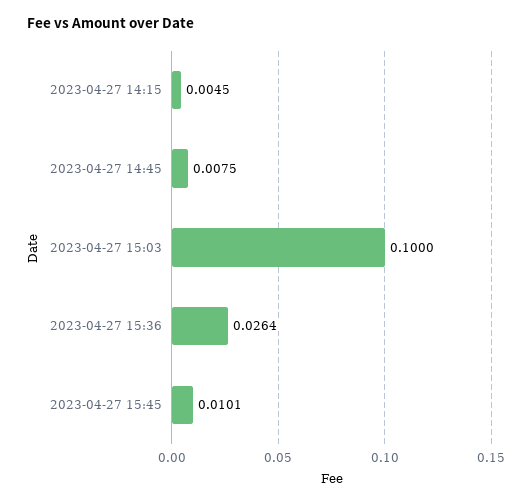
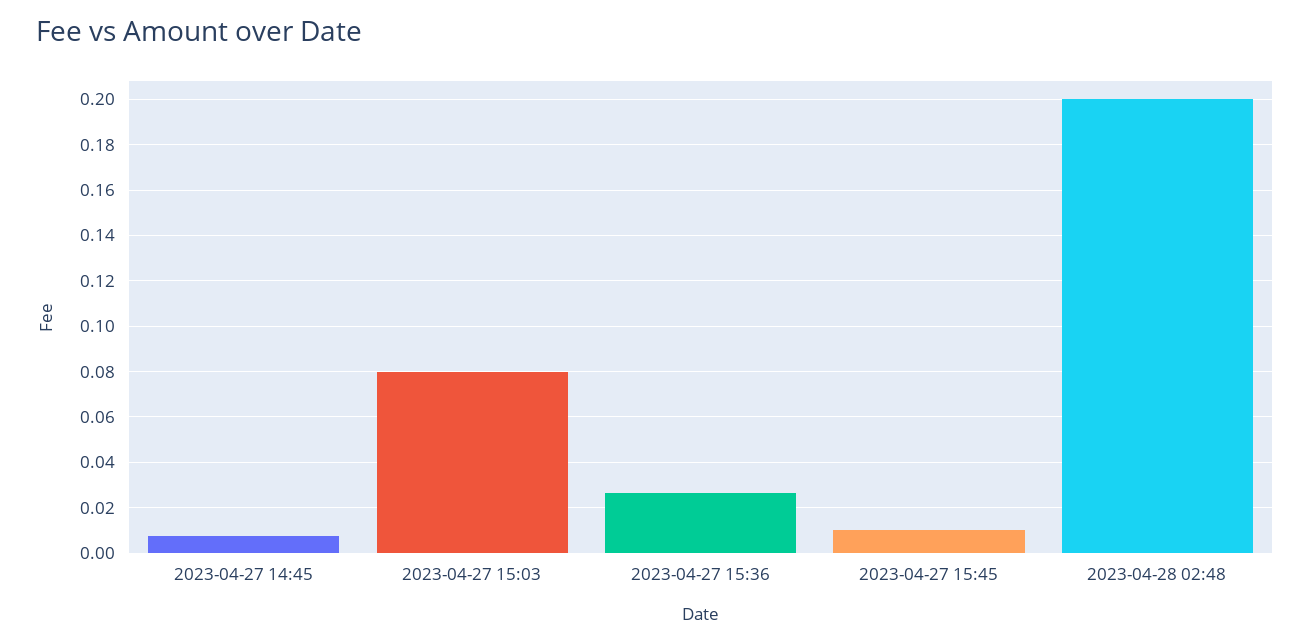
2023-04-27 14:15: 0.0045 -> none
2023-04-27 15:03: 0.1 -> 0.08
2023-04-28 02:48: none -> 0.2

